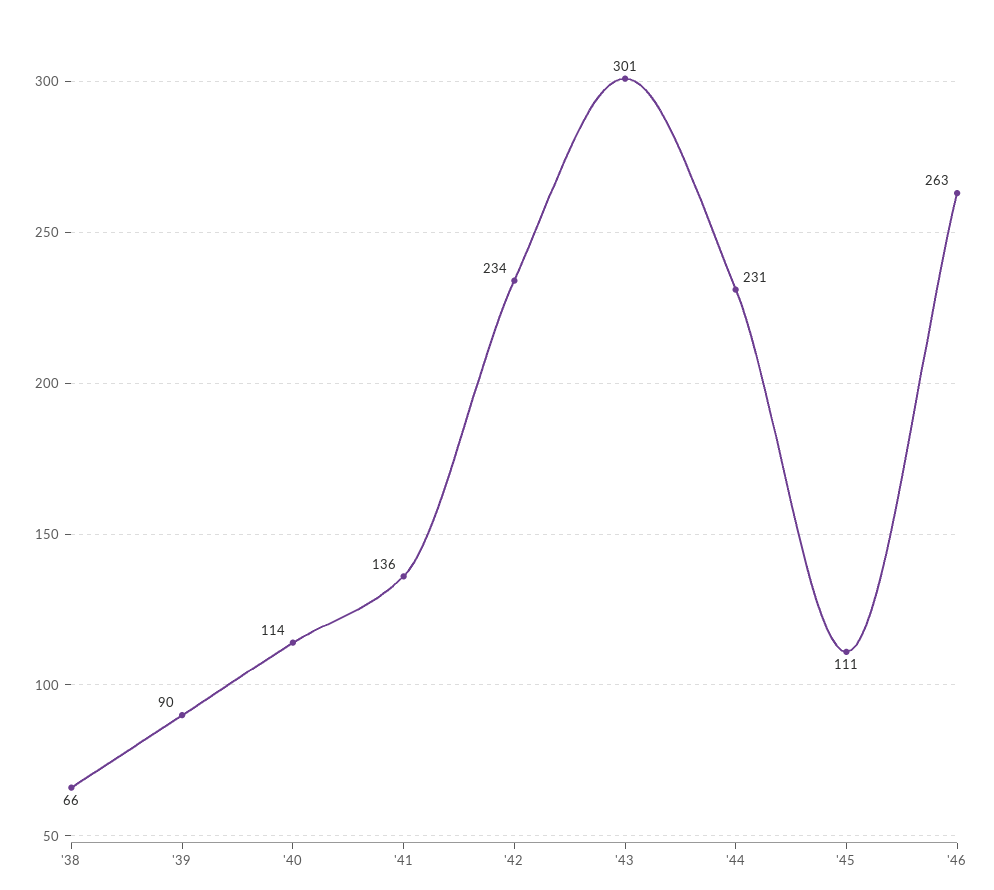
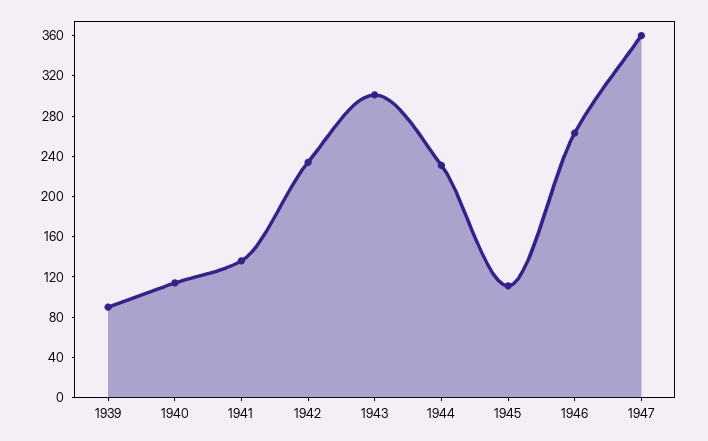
'38: 66 -> none
1947: none -> 360

